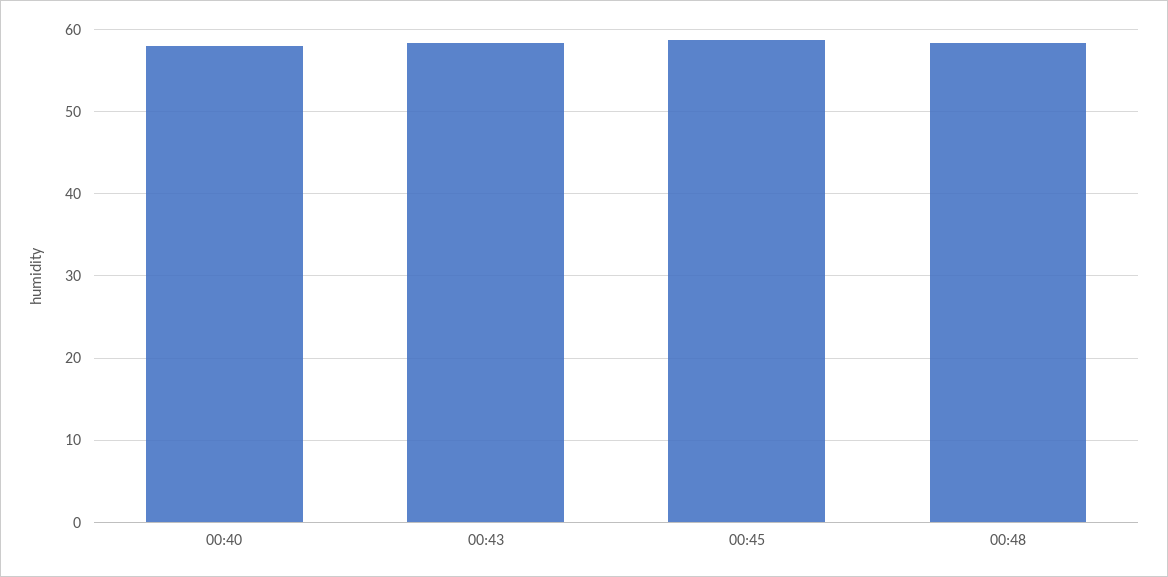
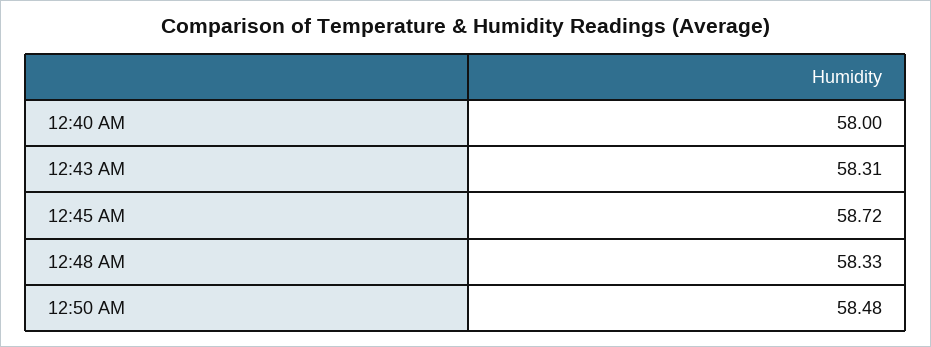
12:50 AM: none -> 58.48

